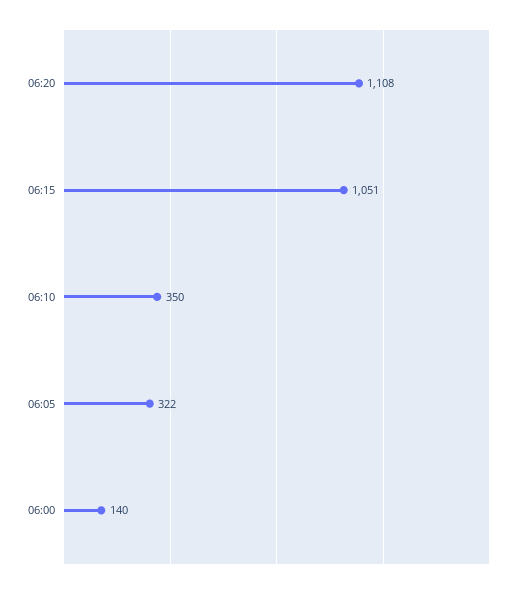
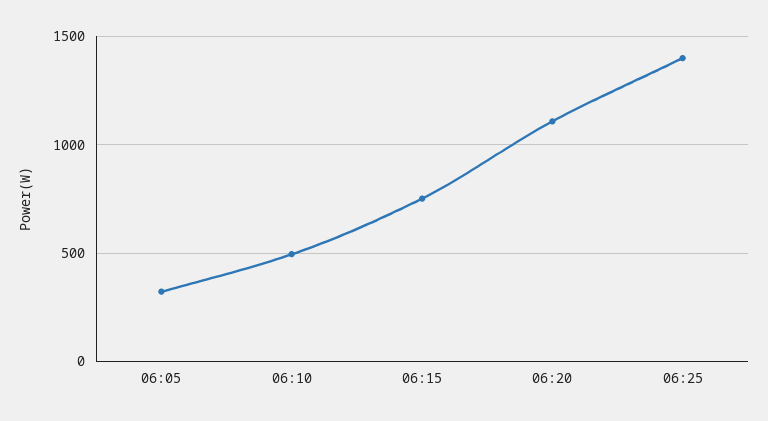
06:15: 1051 -> 750
06:10: 350 -> 500
06:00: 140 -> none
06:25: none -> 1400

